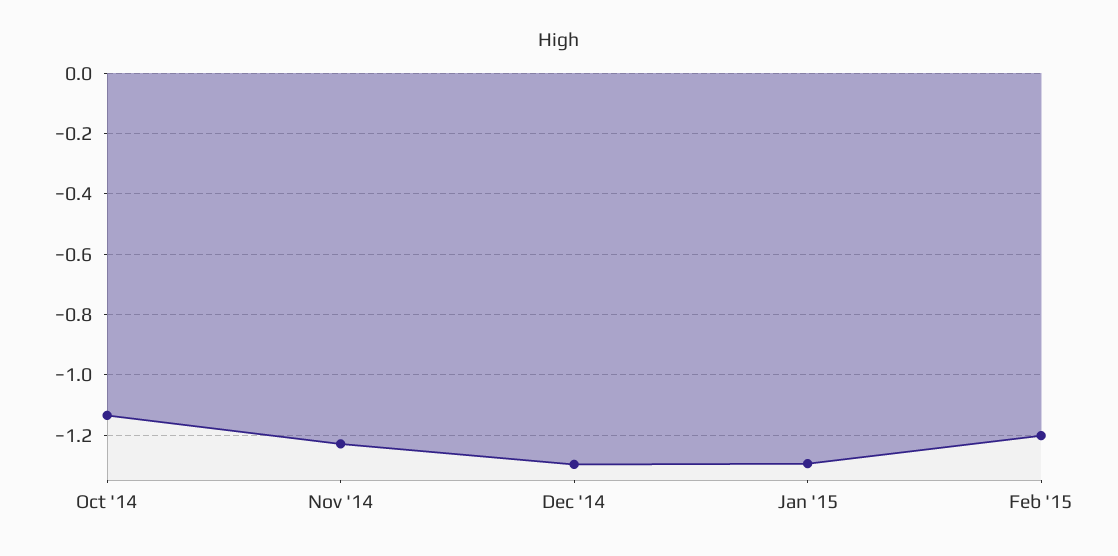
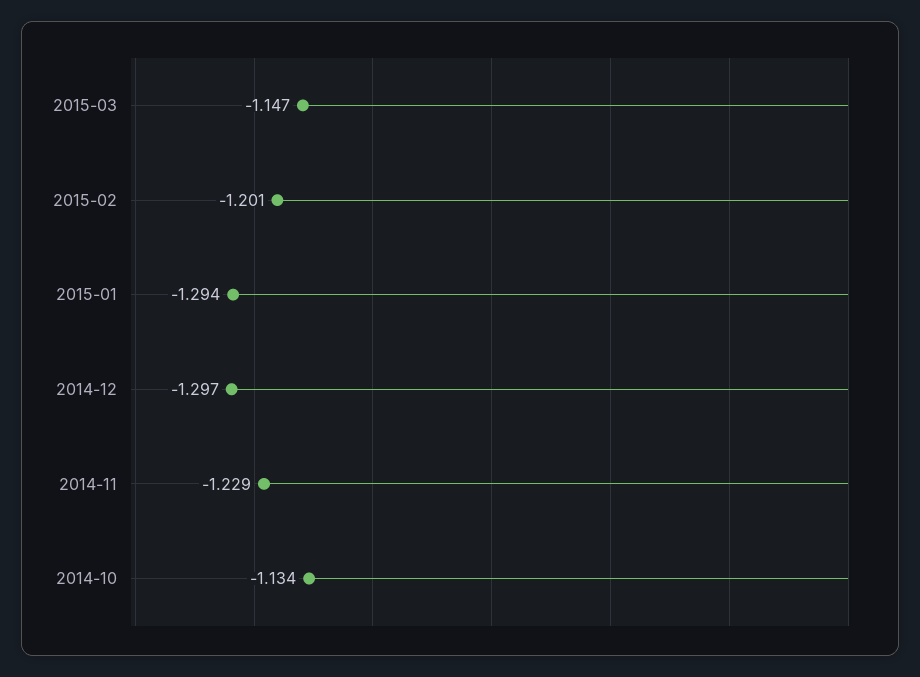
2015-03: none -> -1.147

